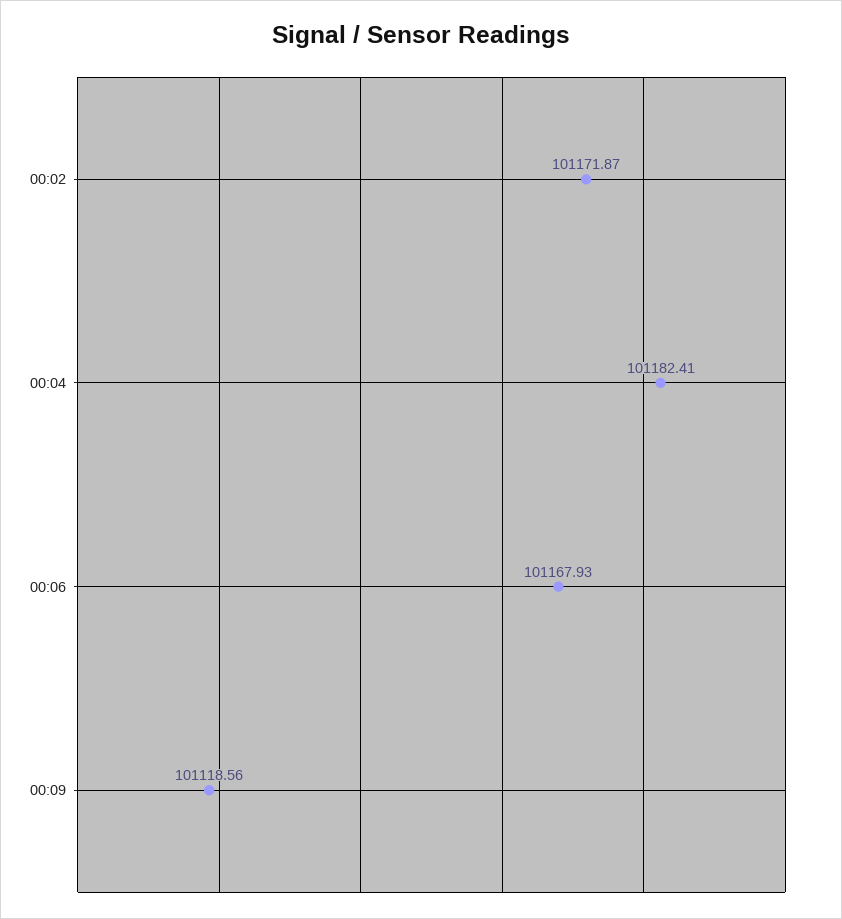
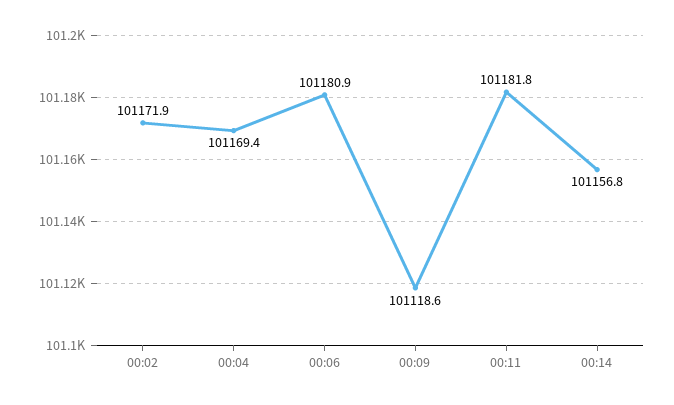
00:04: 101182.41 -> 101169.4
00:06: 101167.93 -> 101180.9
00:11: none -> 101181.8
00:14: none -> 101156.8

